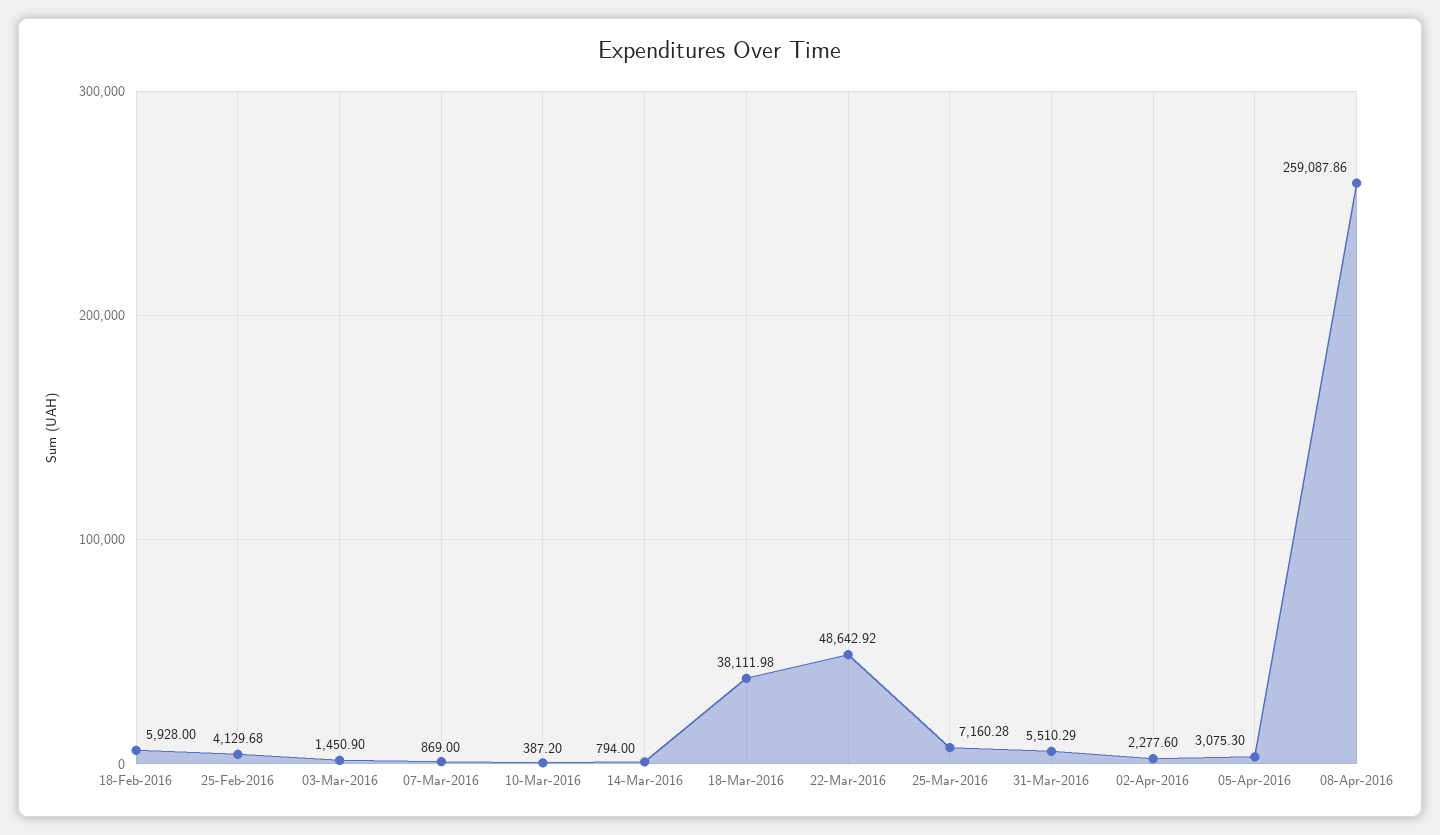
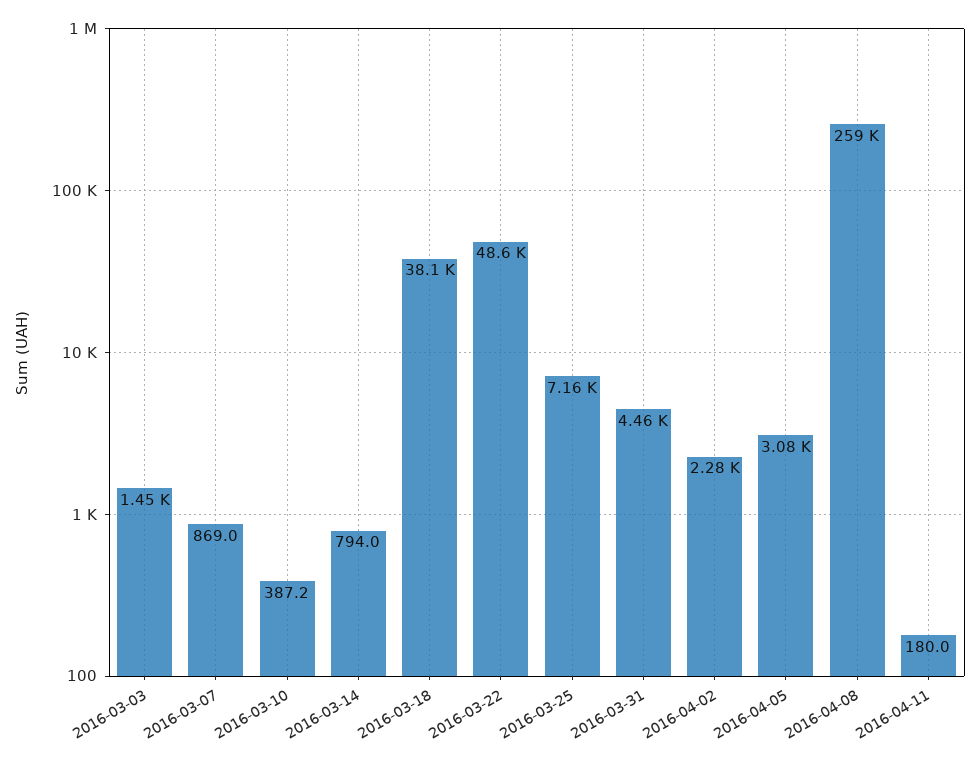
18-Feb-2016: 5928 -> none
25-Feb-2016: 4129.68 -> none
31-Mar-2016: 5510.29 -> 4460
2016-04-11: none -> 180

